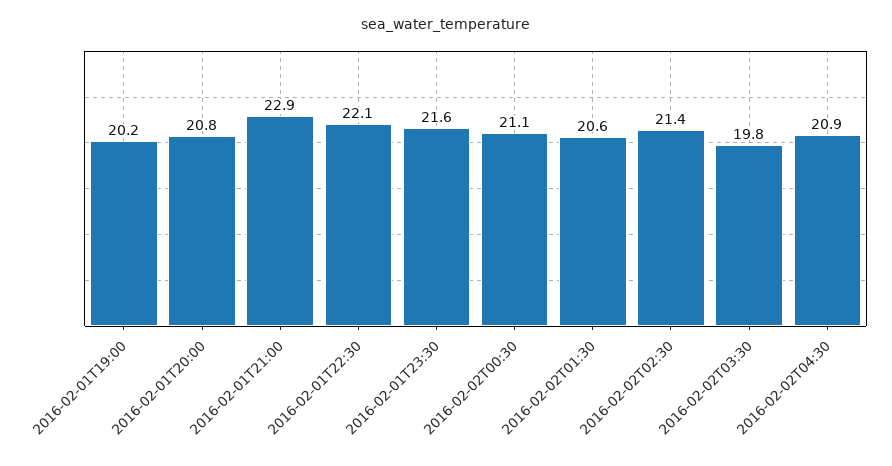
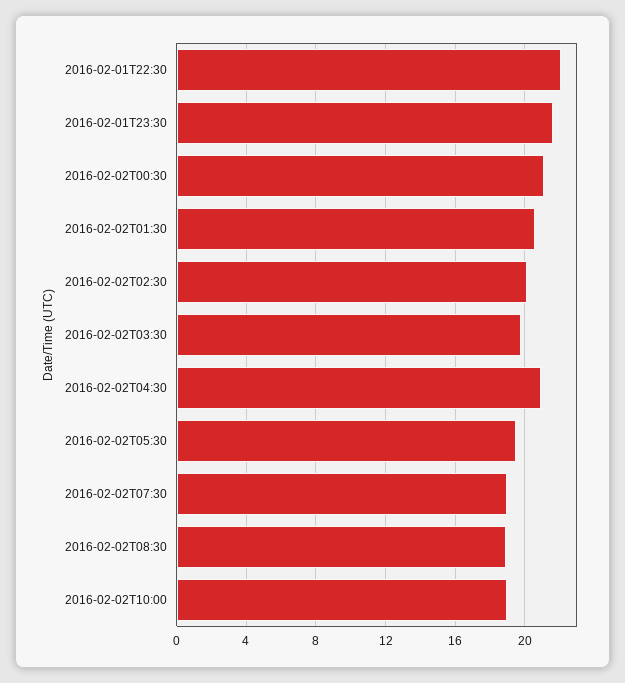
2016-02-01T19:00: 20.2 -> none
2016-02-01T20:00: 20.8 -> none
2016-02-01T21:00: 22.9 -> none
2016-02-02T02:30: 21.4 -> 20
2016-02-02T05:30: none -> 19.5
2016-02-02T07:30: none -> 19
2016-02-02T08:30: none -> 19
2016-02-02T10:00: none -> 19

